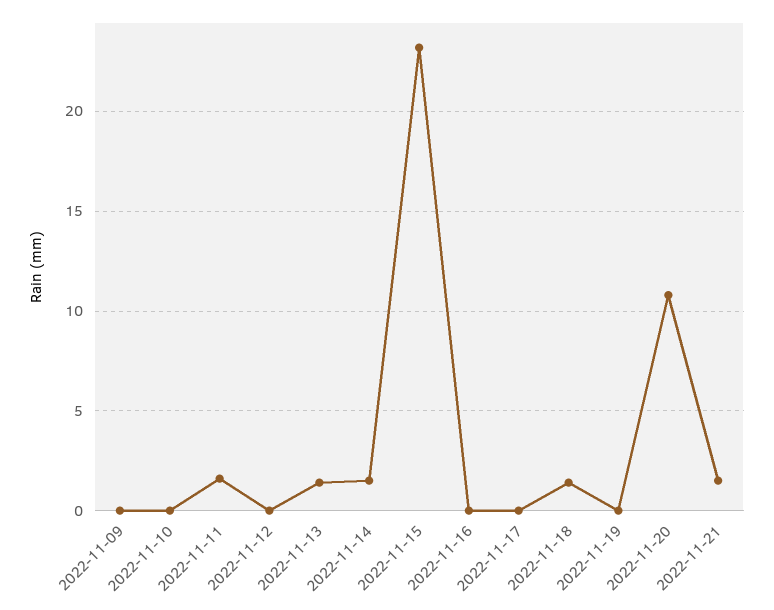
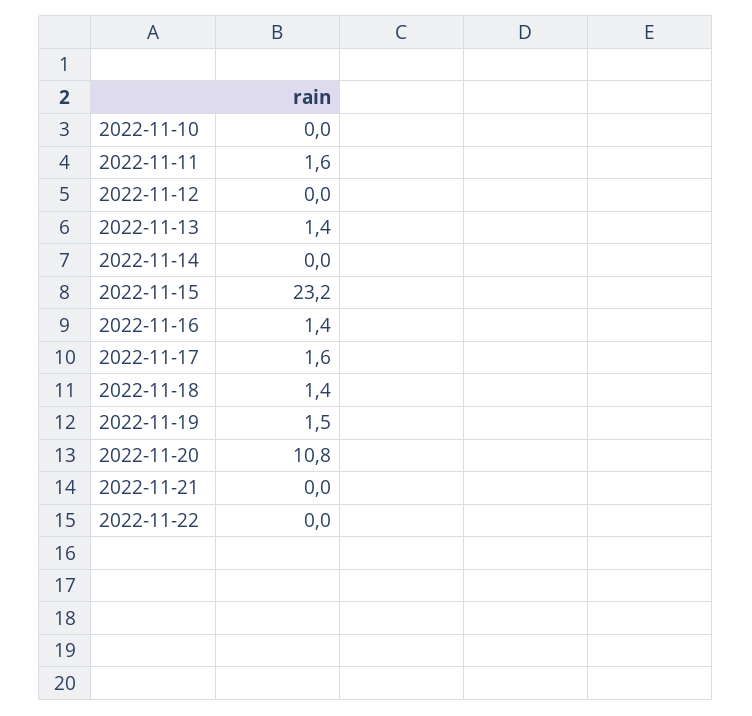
2022-11-09: 0 -> none
2022-11-14: 1.5 -> 0
2022-11-16: 0 -> 1.4
2022-11-17: 0 -> 1.6
2022-11-19: 0 -> 1.5
2022-11-21: 1.5 -> 0
2022-11-22: none -> 0

